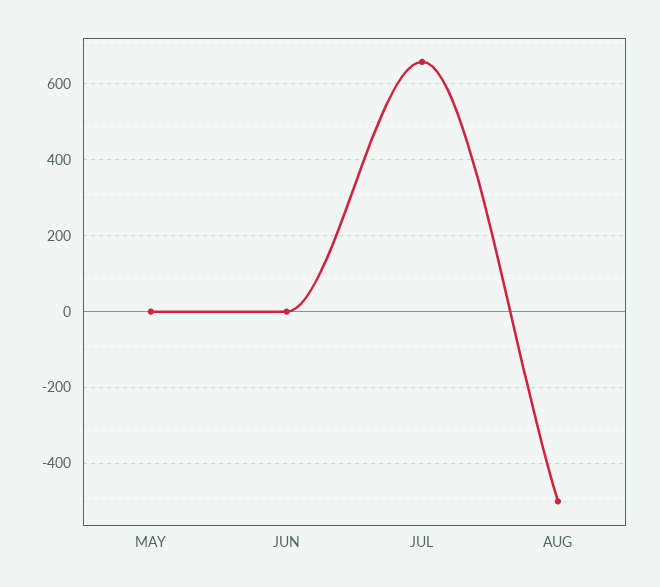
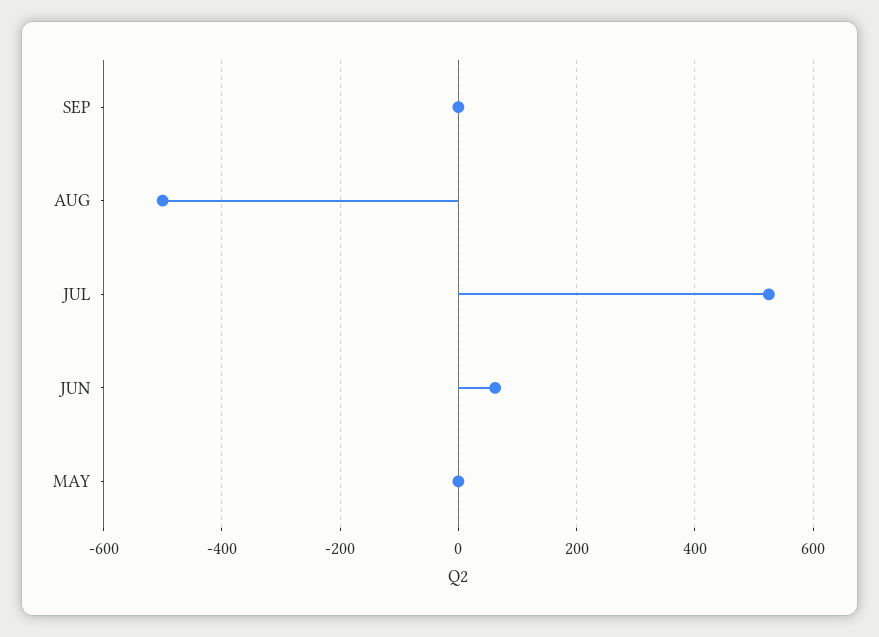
JUN: 0 -> 60
JUL: 660 -> 520
SEP: none -> 0

